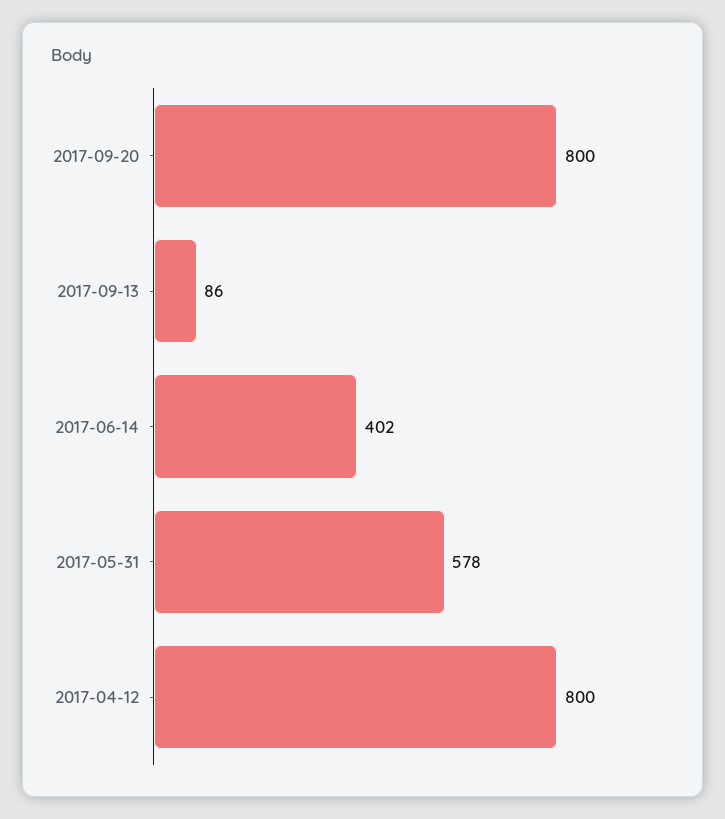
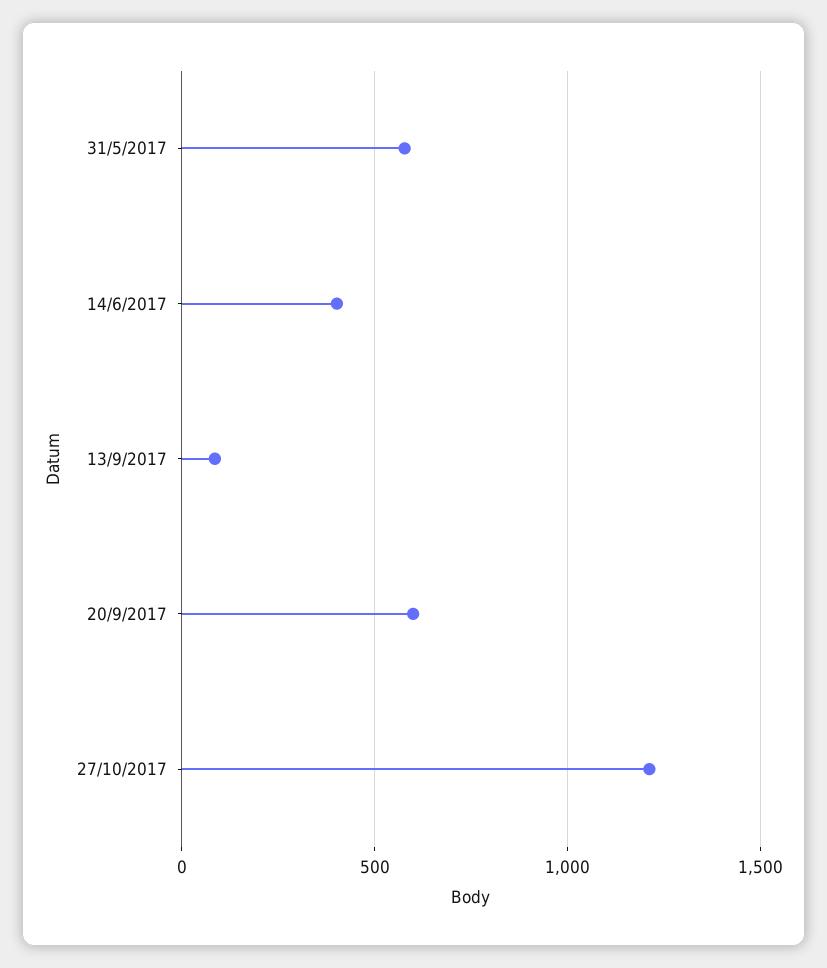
2017-09-20: 800 -> 600
2017-04-12: 800 -> none
27/10/2017: none -> 1200

